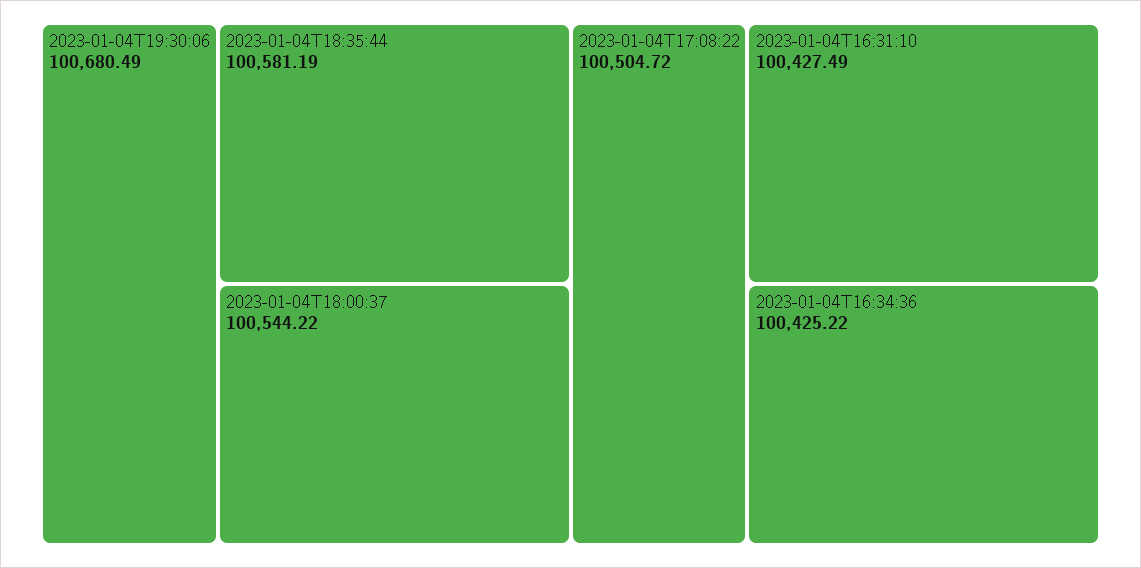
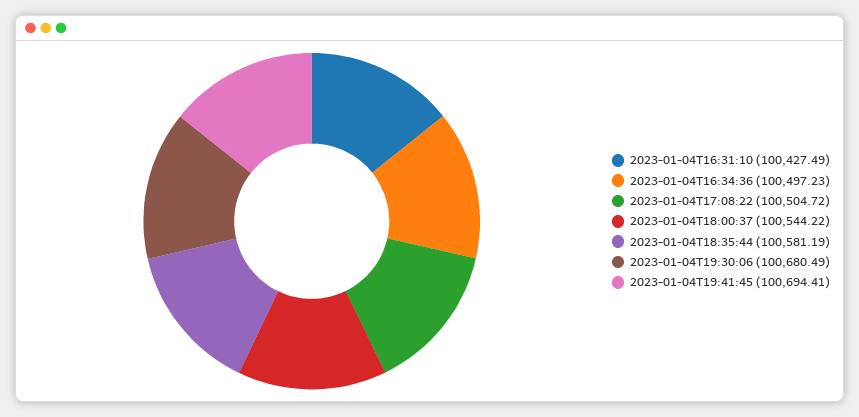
2023-01-04T16:34:36: 100425.22 -> 100497.23
2023-01-04T19:41:45: none -> 100694.41

